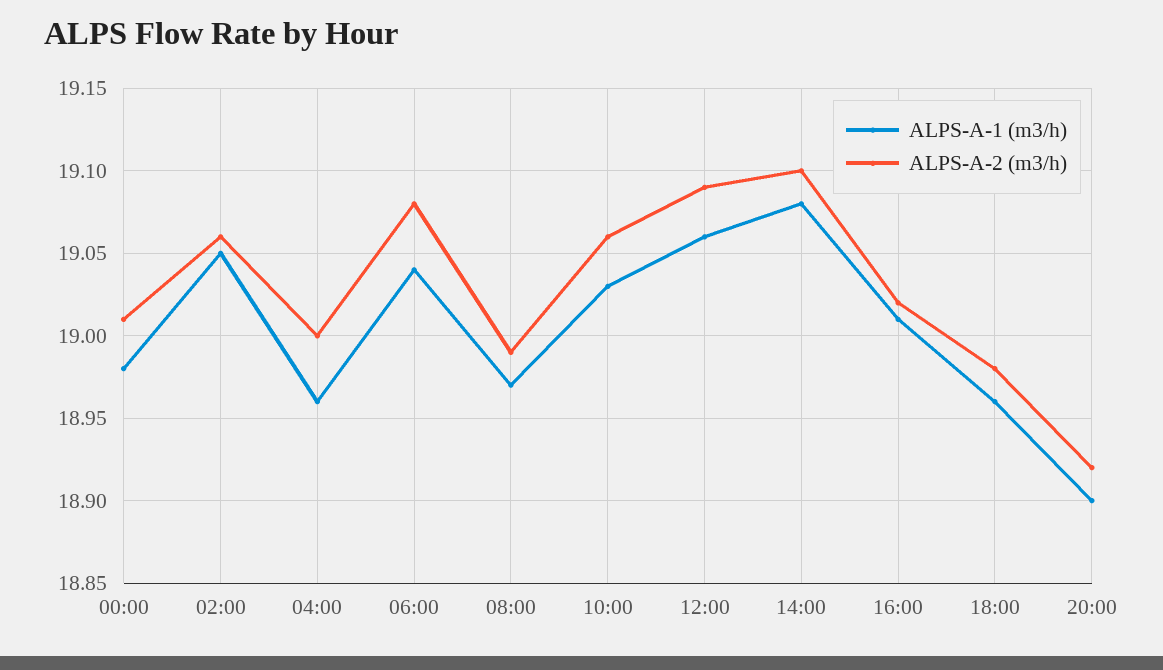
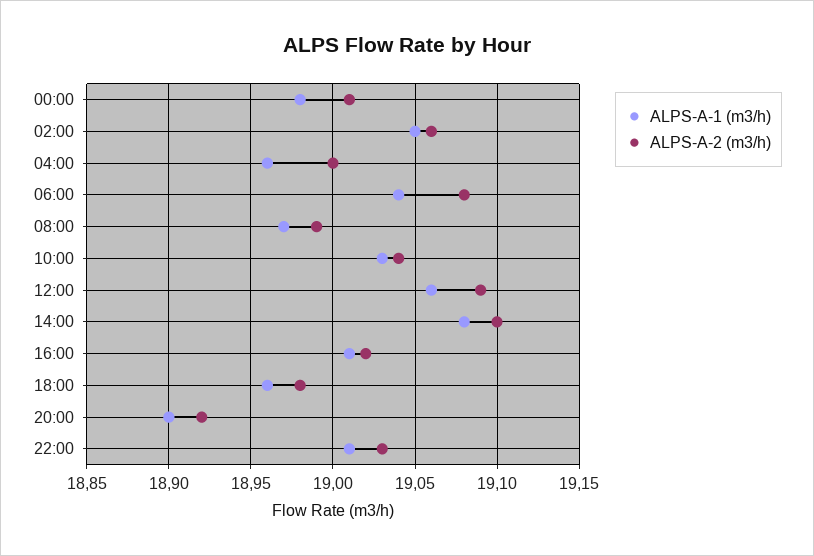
ALPS-A-2 (m3/h), 10:00: 19.06 -> 19.04
ALPS-A-1 (m3/h), 22:00: none -> 19.01
ALPS-A-2 (m3/h), 22:00: none -> 19.03

